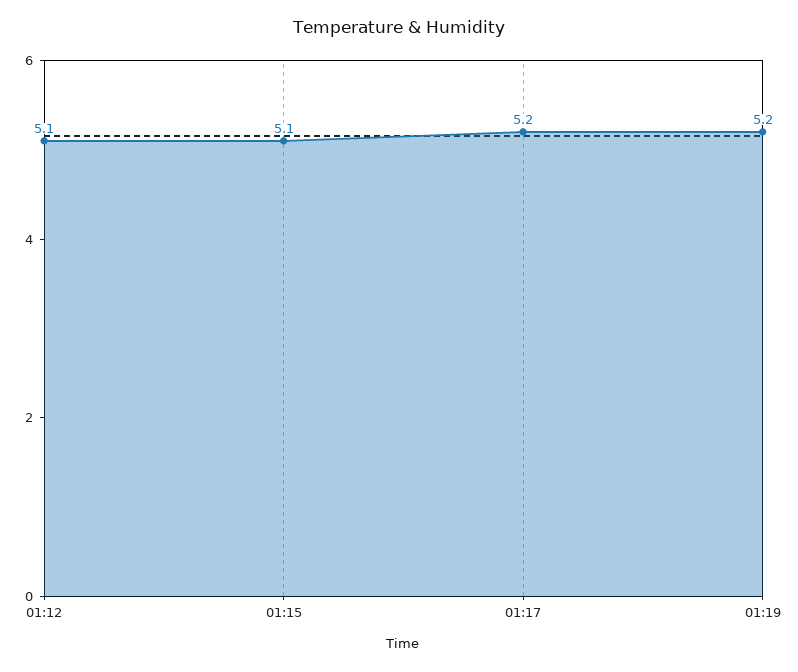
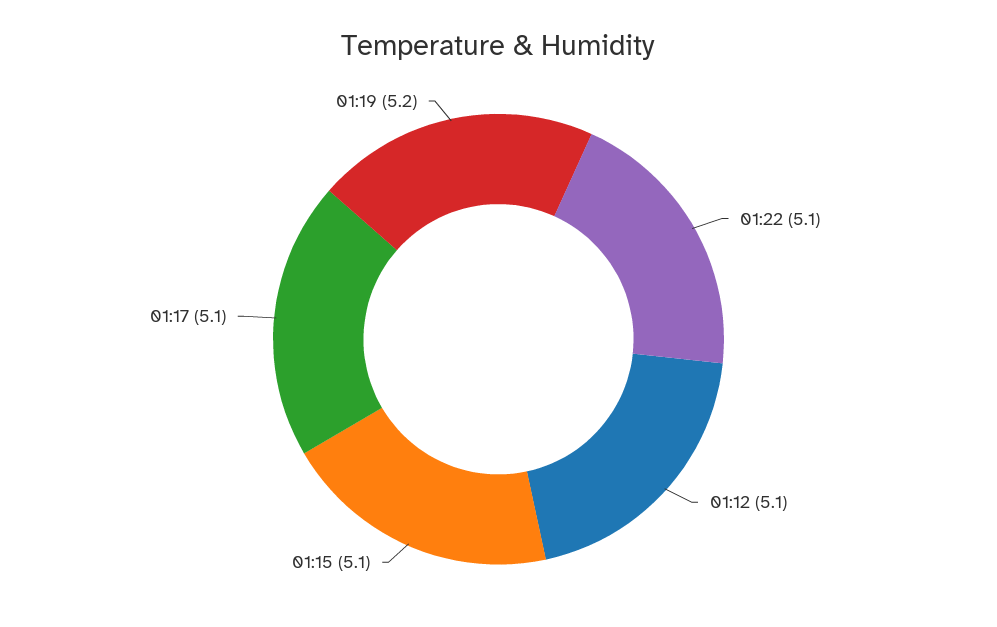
01:17: 5.2 -> 5.1
01:22: none -> 5.1

